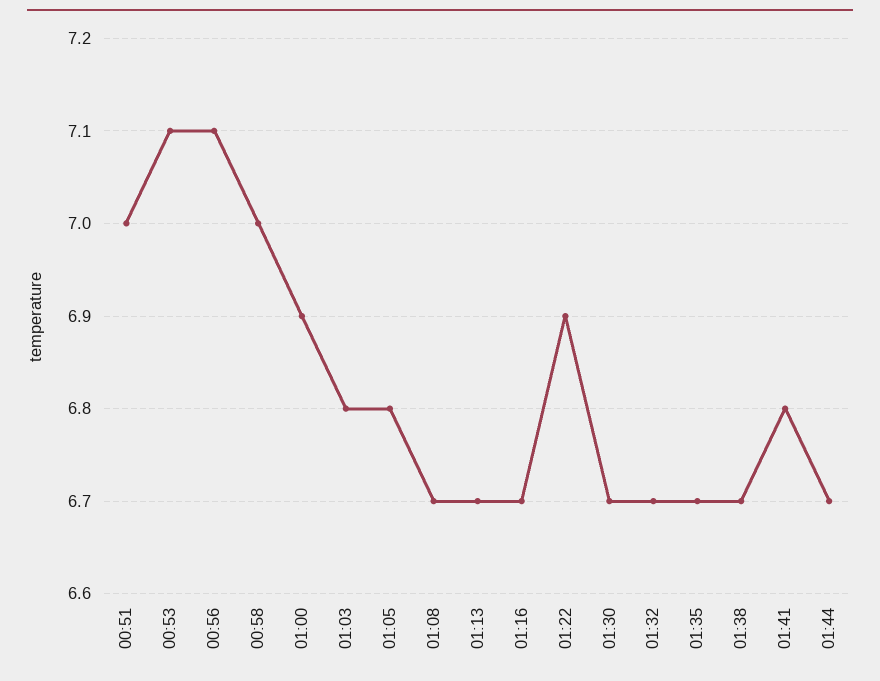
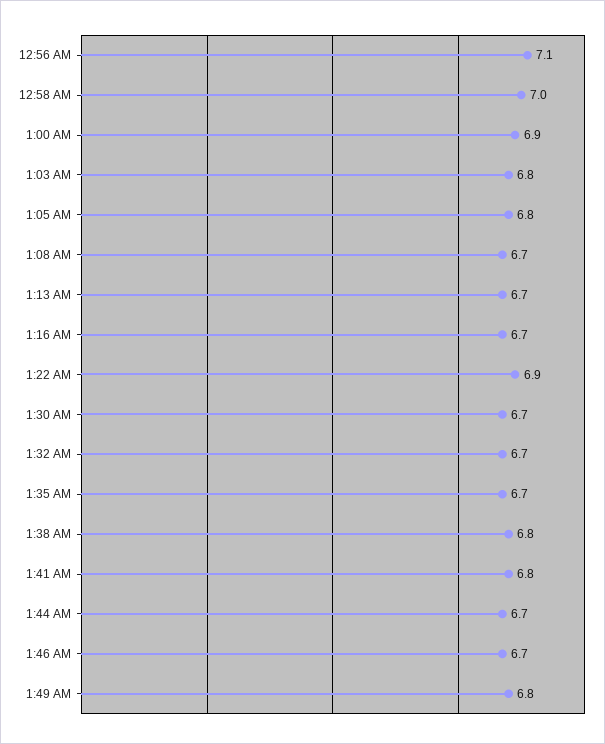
00:51: 7 -> none
00:53: 7.1 -> none
01:38: 6.7 -> 6.8
1:46 AM: none -> 6.7
1:49 AM: none -> 6.8

